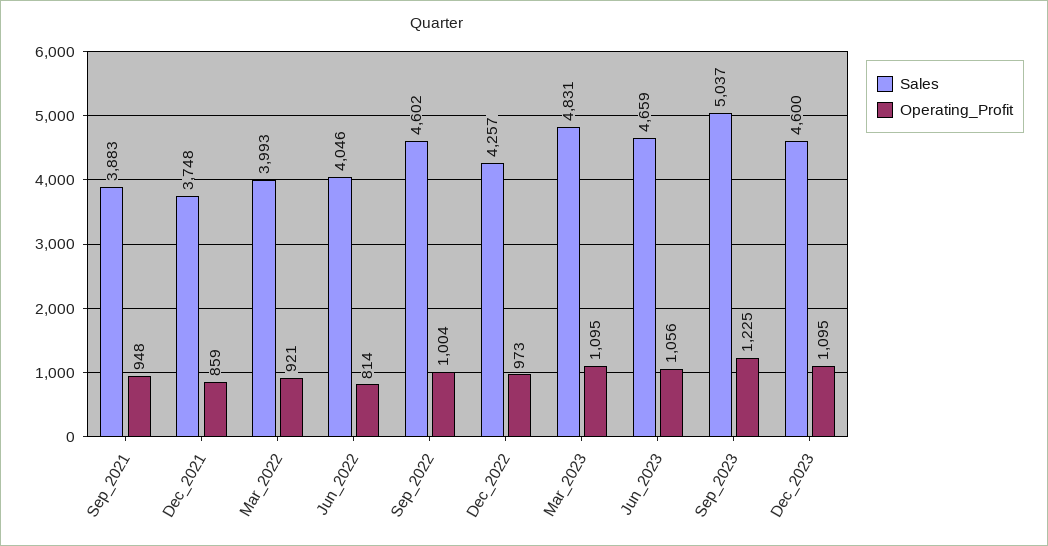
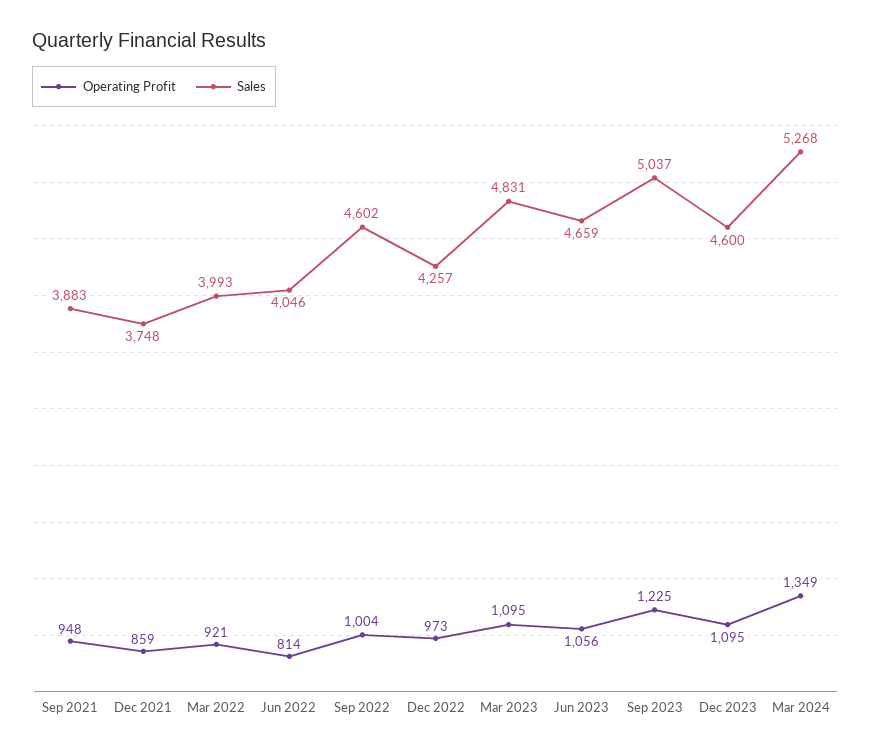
Operating_Profit, Mar 2024: none -> 1349
Sales, Mar 2024: none -> 5268

